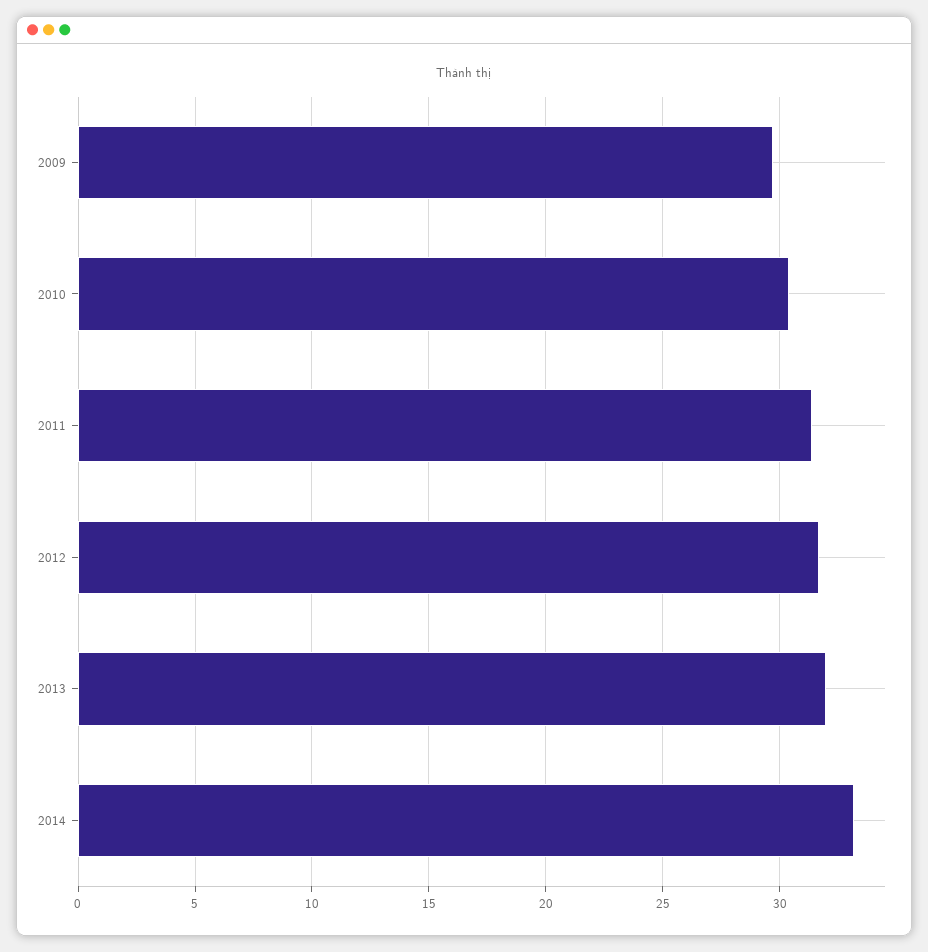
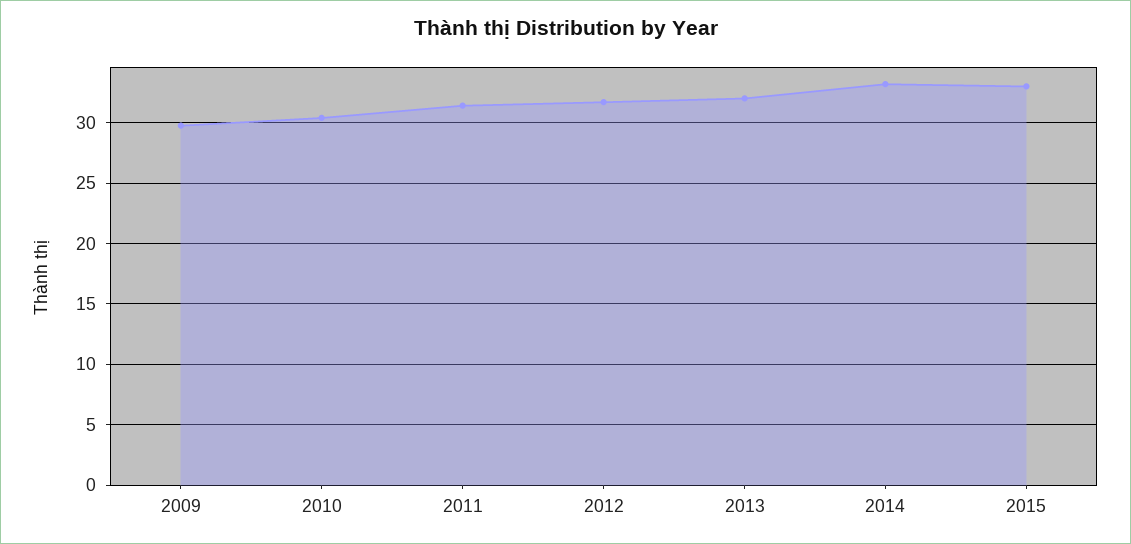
2015: none -> 33

